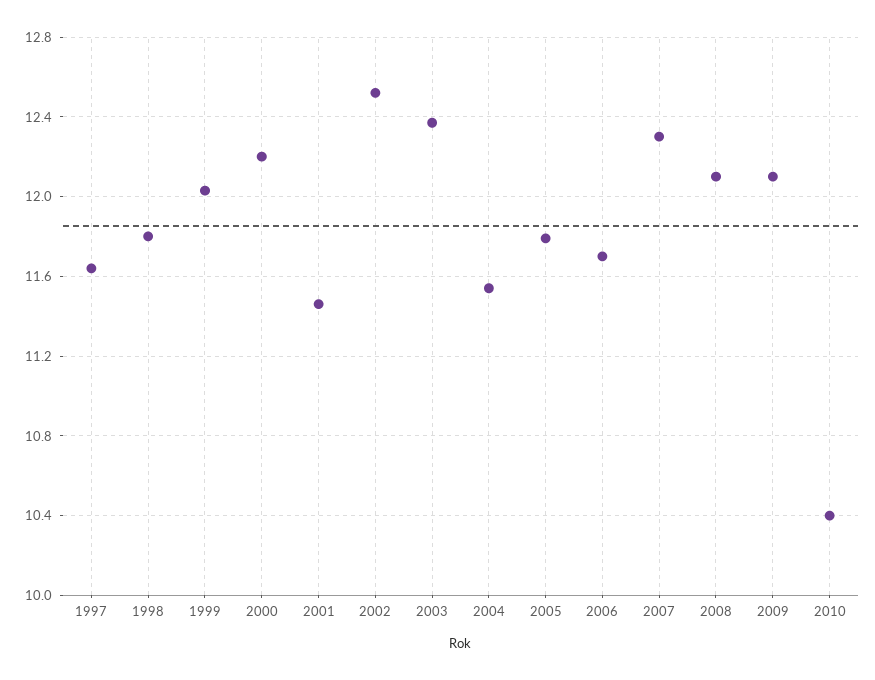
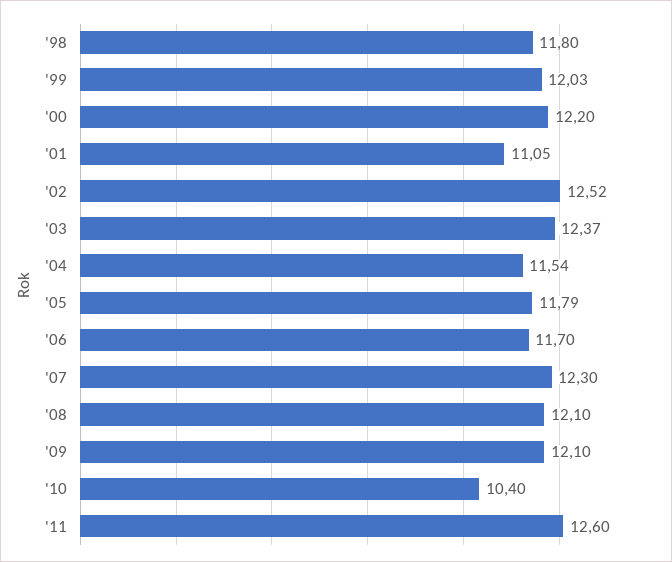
1997: 11.65 -> none
2001: 11.45 -> 11.05
'11: none -> 12.6

